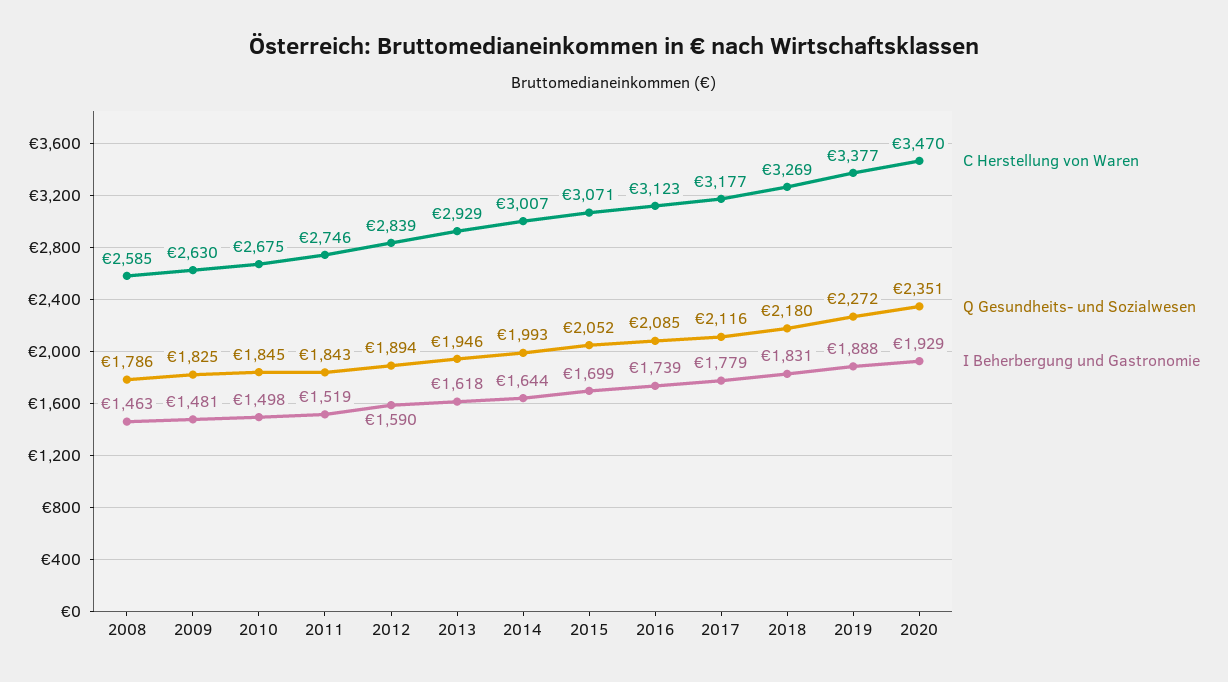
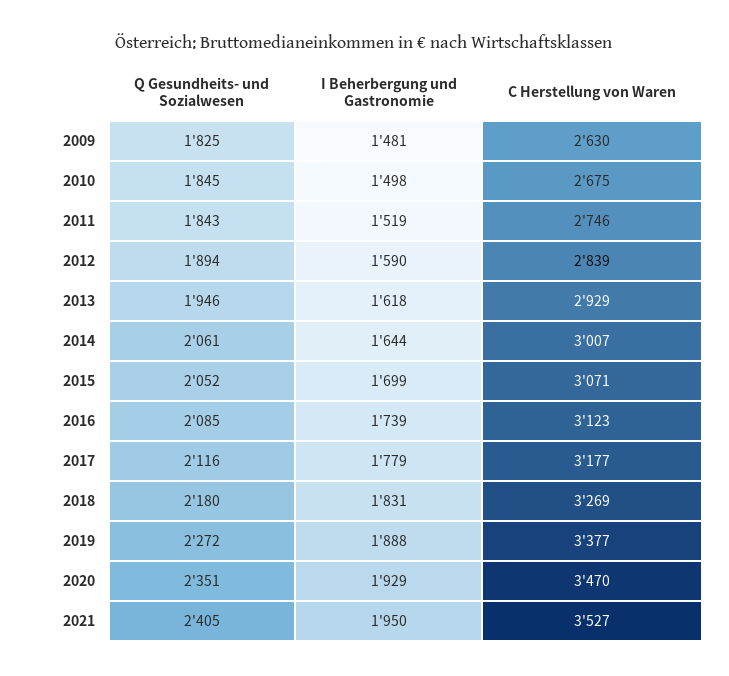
C Herstellung von Waren, 2008: 2585 -> none
Q Gesundheits- und Sozialwesen, 2008: 1786 -> none
I Beherbergung und Gastronomie, 2008: 1463 -> none
Q Gesundheits- und Sozialwesen, 2014: 1993 -> 2061
Q Gesundheits- und Sozialwesen, 2021: none -> 2405
I Beherbergung und Gastronomie, 2021: none -> 1950
C Herstellung von Waren, 2021: none -> 3527

